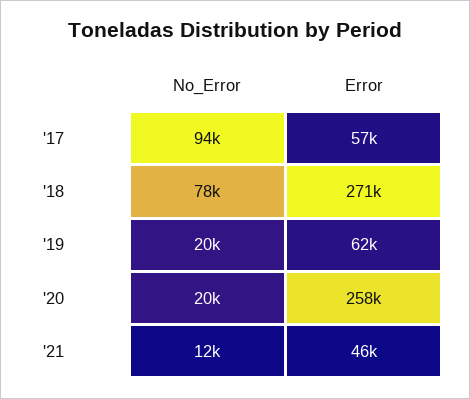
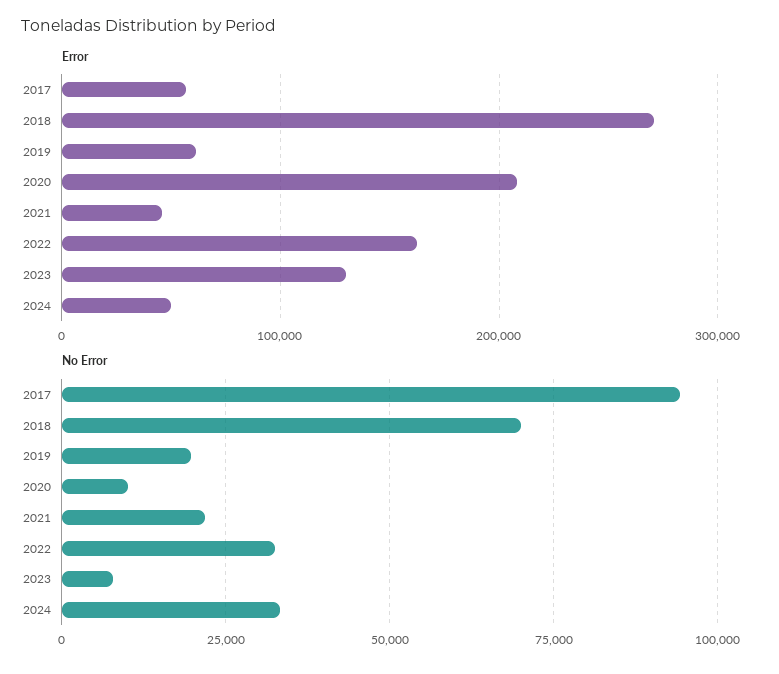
No_Error, '18: 78000 -> 70000
No_Error, '20: 20000 -> 10000
Error, '20: 258000 -> 210000
No_Error, '21: 12000 -> 22500
Error, 2022: none -> 160000
Error, 2023: none -> 130000
Error, 2024: none -> 50000
No_Error, 2022: none -> 32500
No_Error, 2023: none -> 7500
No_Error, 2024: none -> 32500

